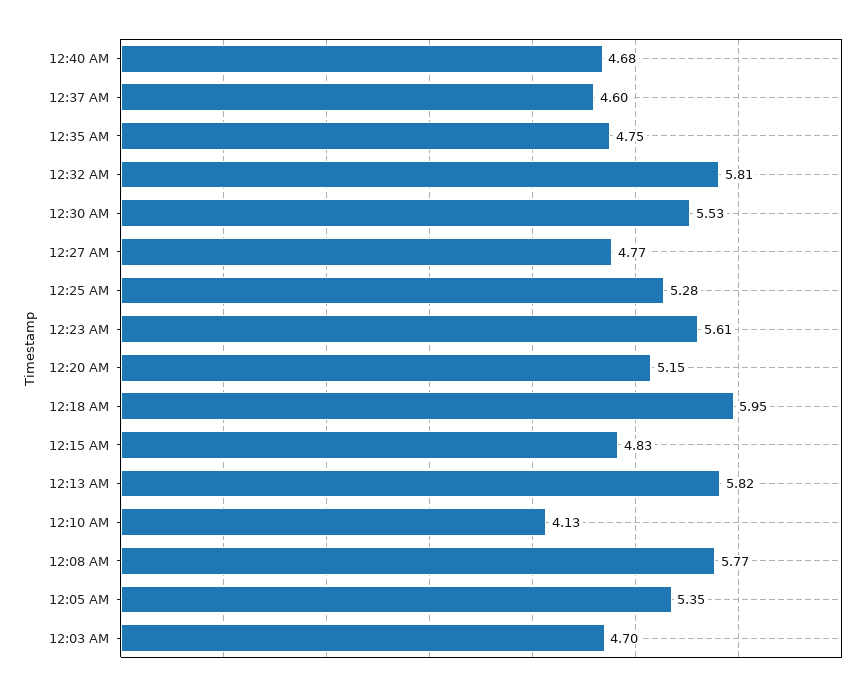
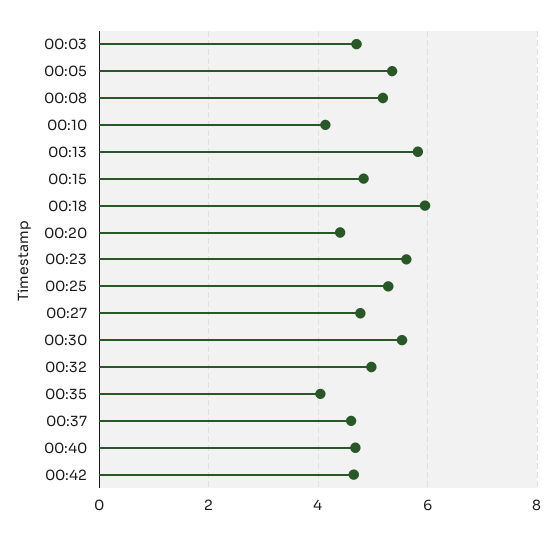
12:35 AM: 4.75 -> 4
12:32 AM: 5.81 -> 5
12:20 AM: 5.15 -> 4.4
12:08 AM: 5.77 -> 5.2
00:42: none -> 4.6

